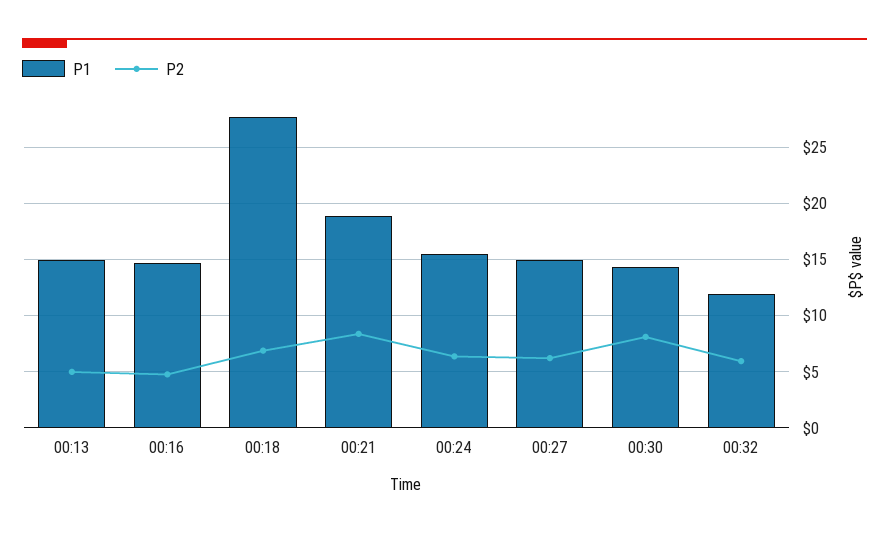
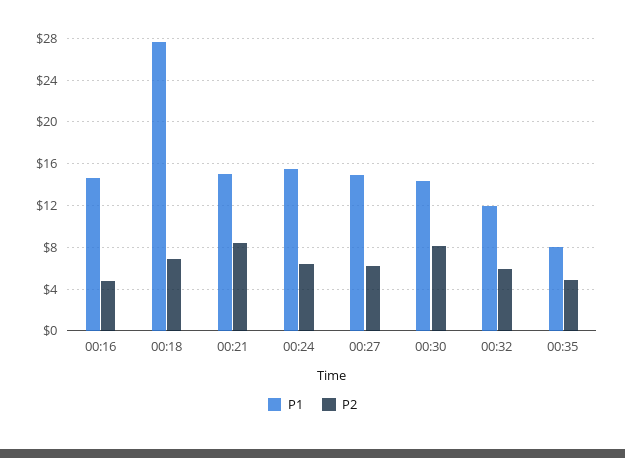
P1, 00:13: 15 -> none
P2, 00:13: 5 -> none
P1, 00:21: 19 -> 15
P1, 00:35: none -> 8
P2, 00:35: none -> 5

